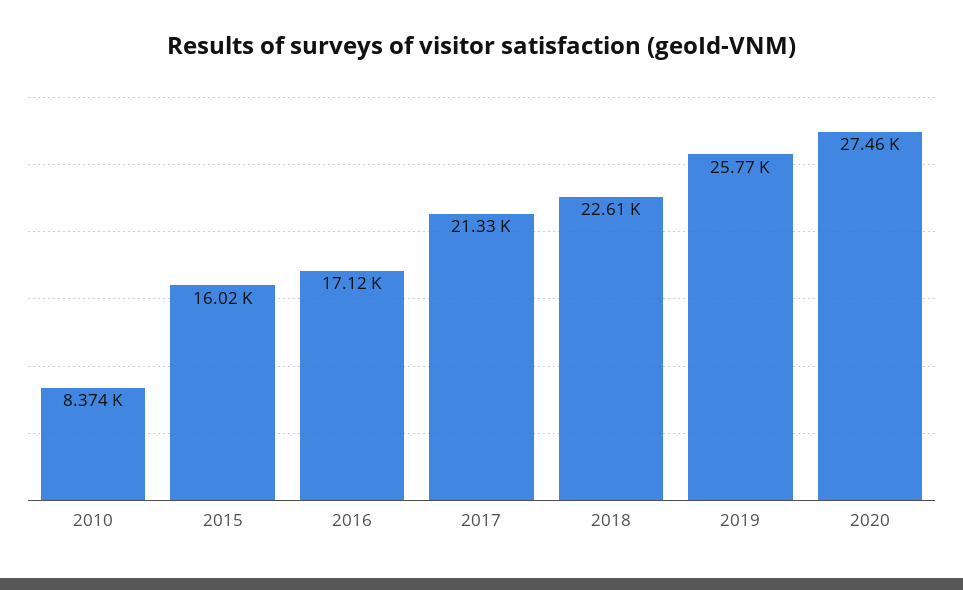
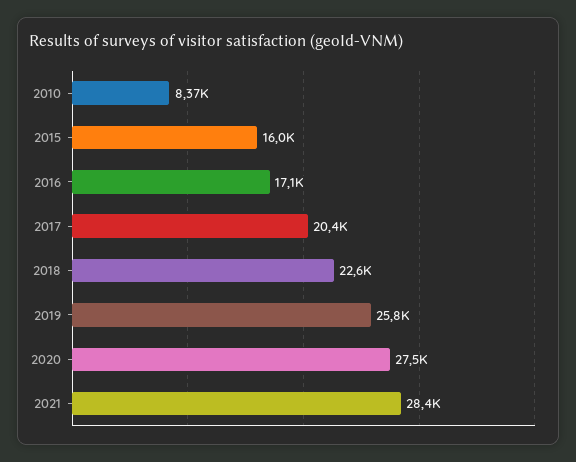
2017: 21330 -> 20400
2021: none -> 28400

